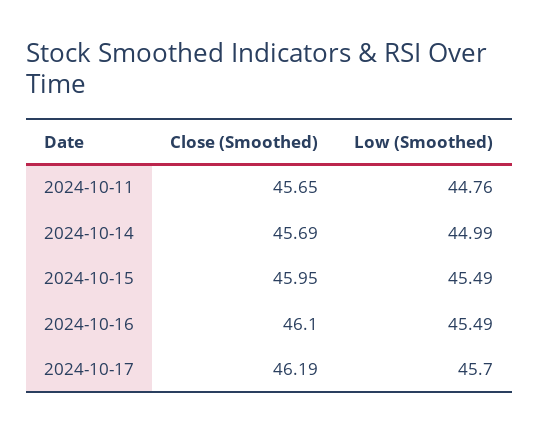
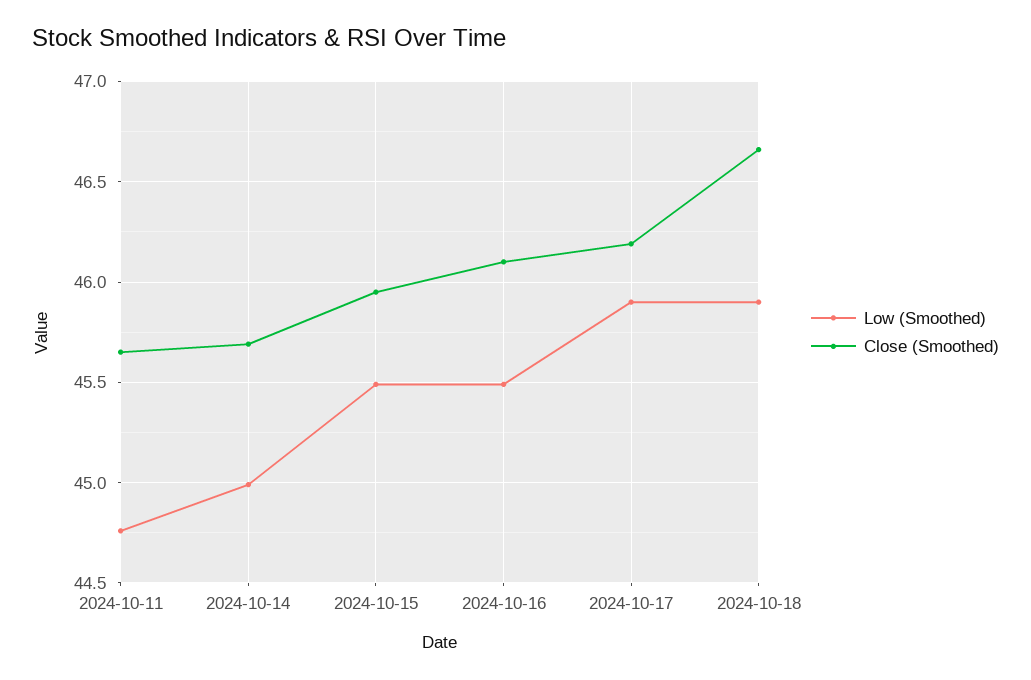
Low (Smoothed), 2024-10-17: 45.7 -> 45.9
Low (Smoothed), 2024-10-18: none -> 45.9
Close (Smoothed), 2024-10-18: none -> 46.65

